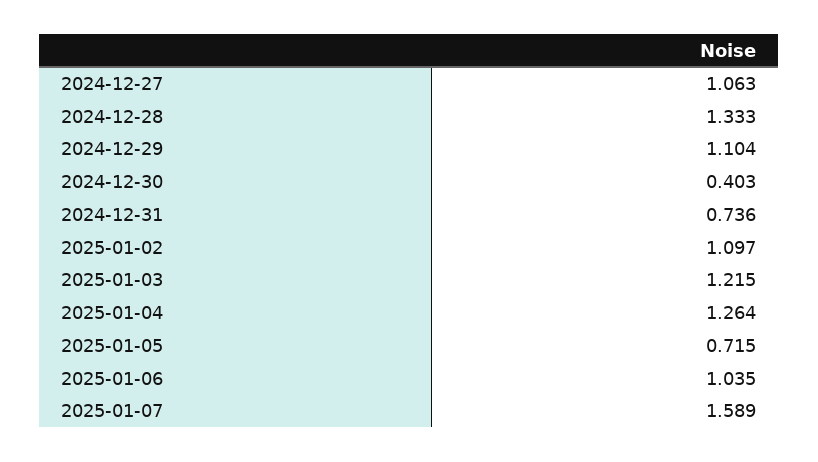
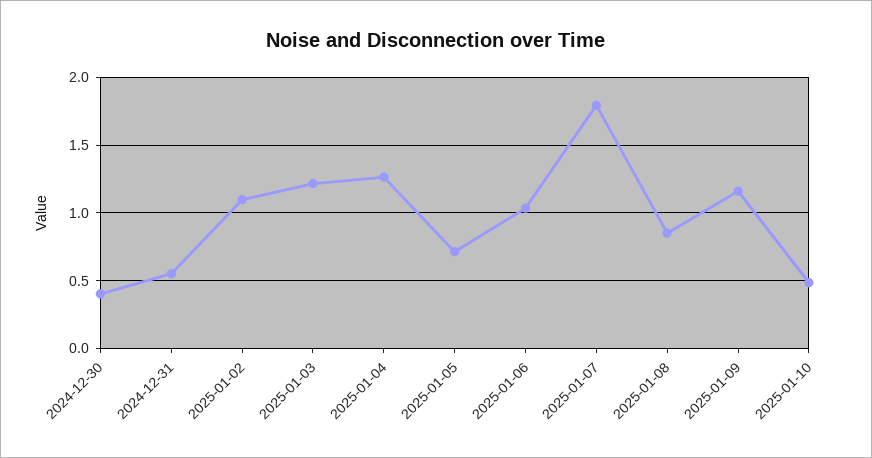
2024-12-27: 1.063 -> none
2024-12-28: 1.333 -> none
2024-12-29: 1.104 -> none
2024-12-31: 0.736 -> 0.55
2025-01-07: 1.589 -> 1.8
2025-01-08: none -> 0.85
2025-01-09: none -> 1.15
2025-01-10: none -> 0.5

